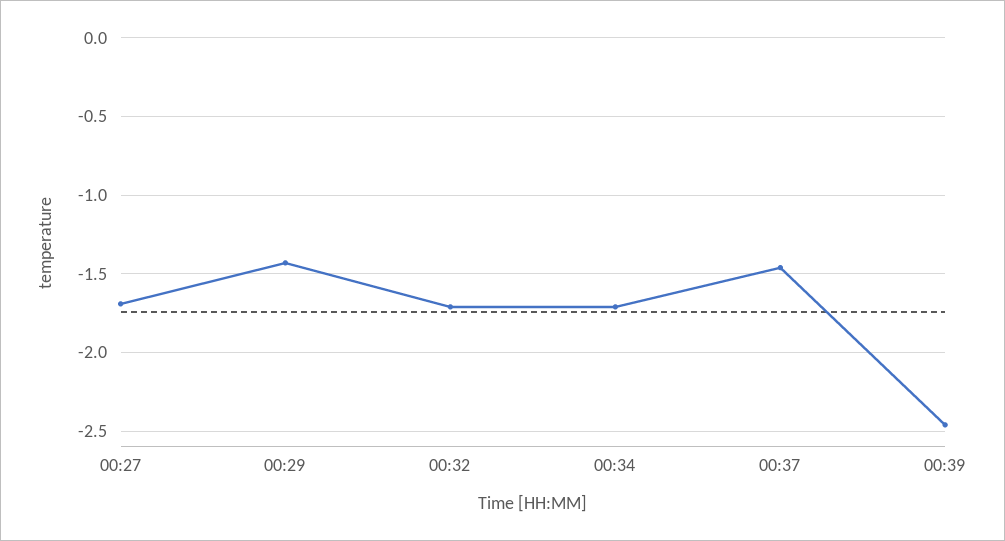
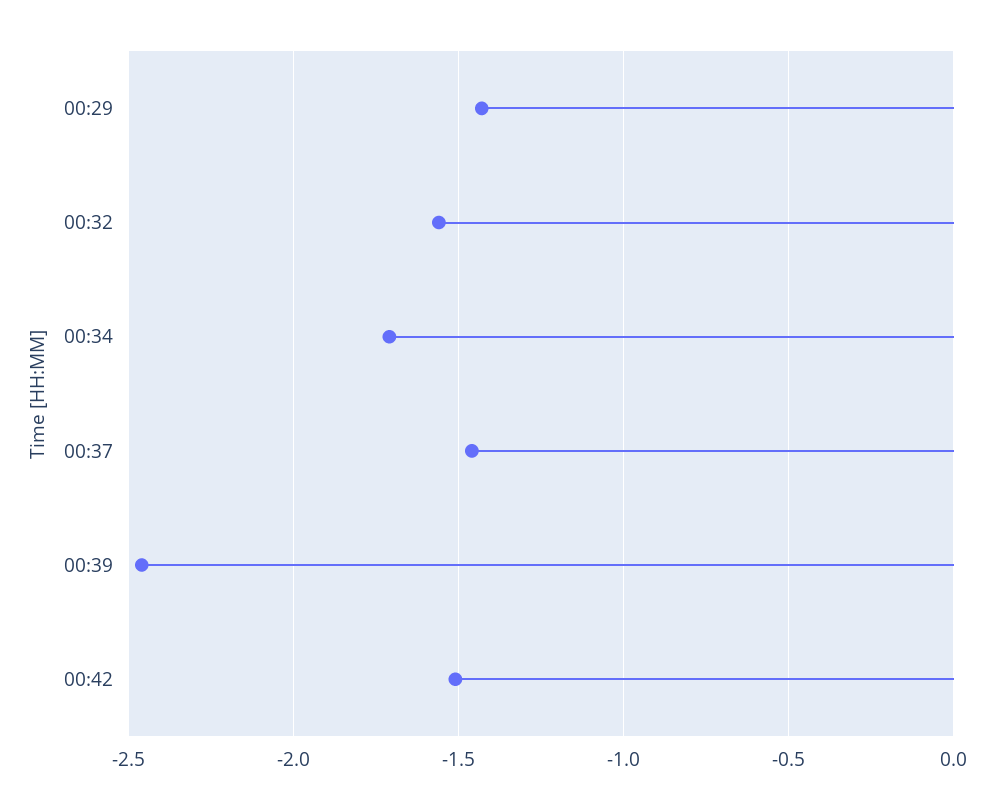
00:27: -1.7 -> none
00:32: -1.7 -> -1.55
00:42: none -> -1.5

